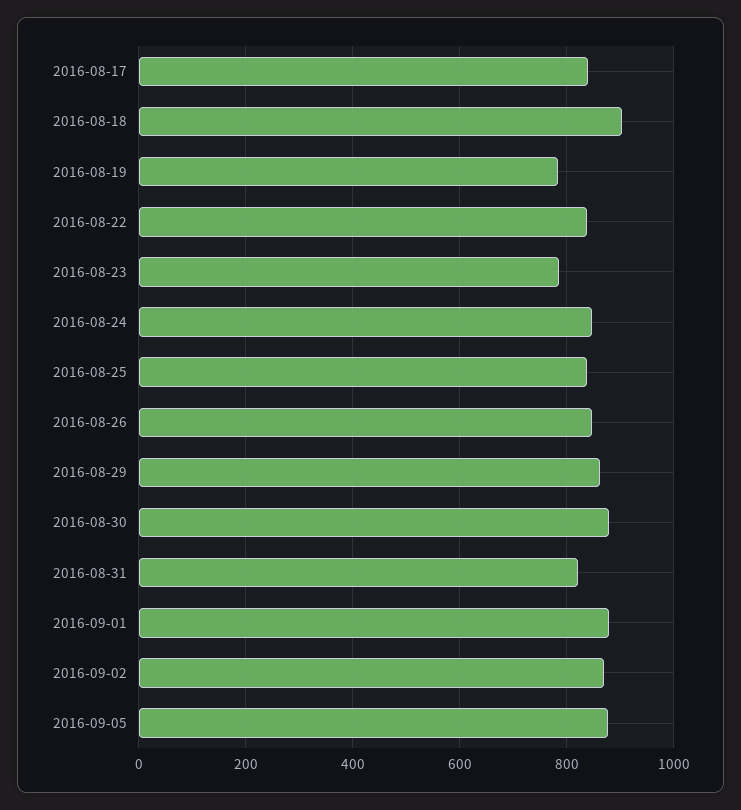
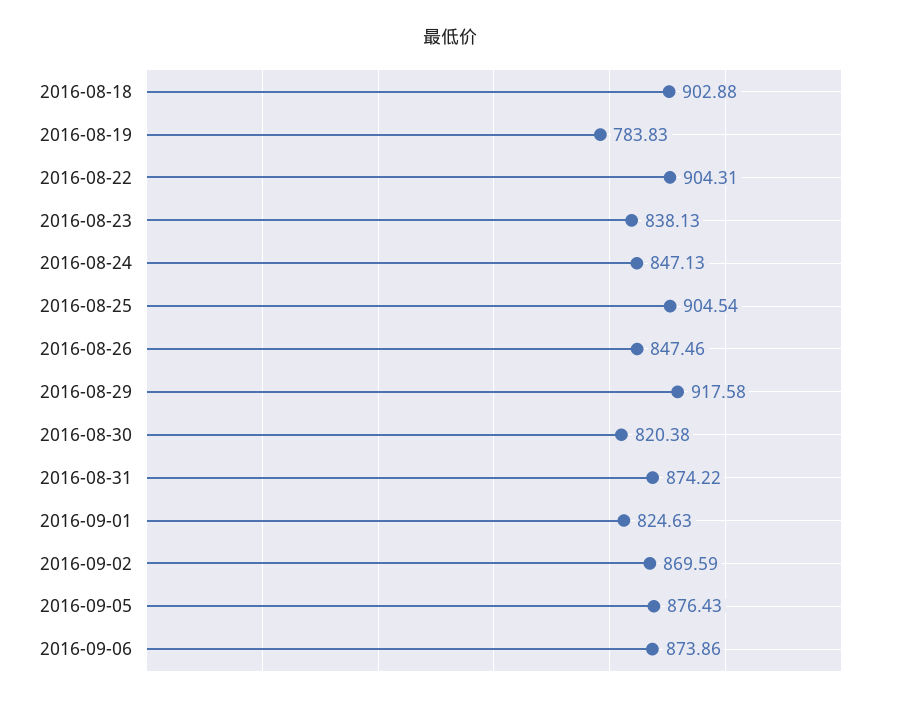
2016-08-17: 840 -> none
2016-08-22: 840 -> 904.31
2016-08-23: 780 -> 838.13
2016-08-25: 840 -> 904.54
2016-08-29: 860 -> 917.58
2016-08-30: 880 -> 820.38
2016-08-31: 820 -> 874.22
2016-09-01: 880 -> 824.63
2016-09-06: none -> 873.86

